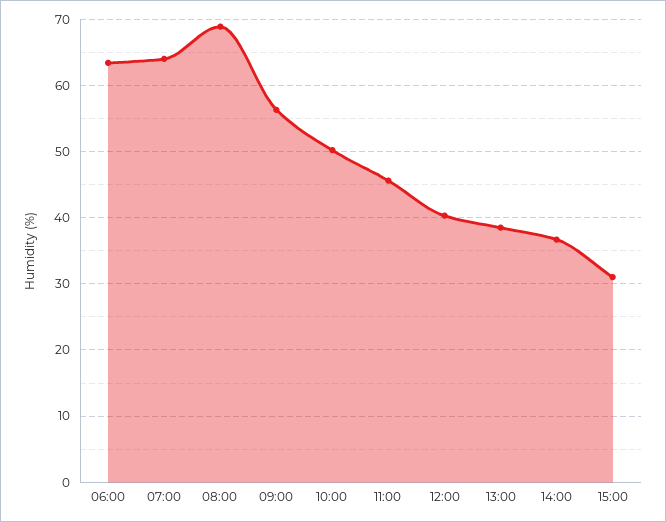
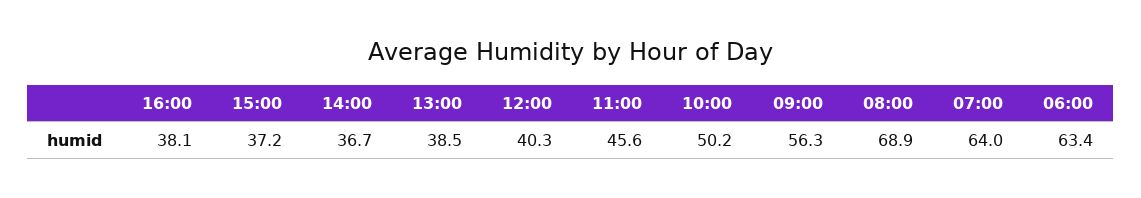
15:00: 31 -> 37.2
16:00: none -> 38.1

